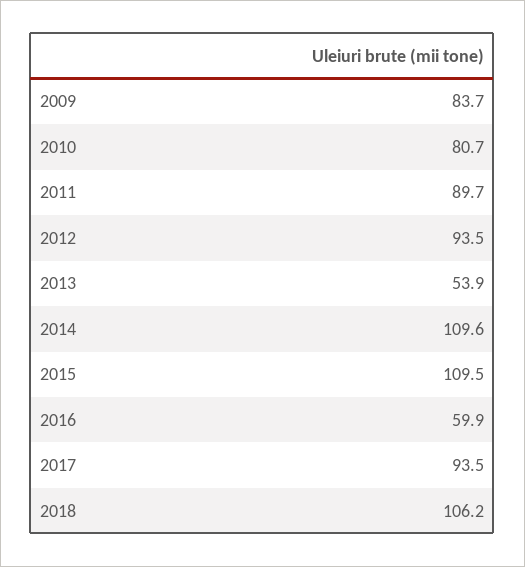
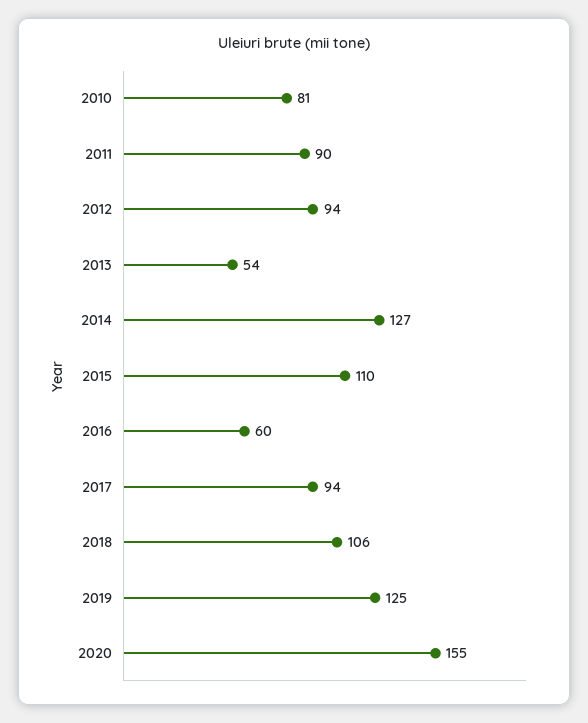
2009: 83.7 -> none
2014: 109.6 -> 127
2019: none -> 125
2020: none -> 155

